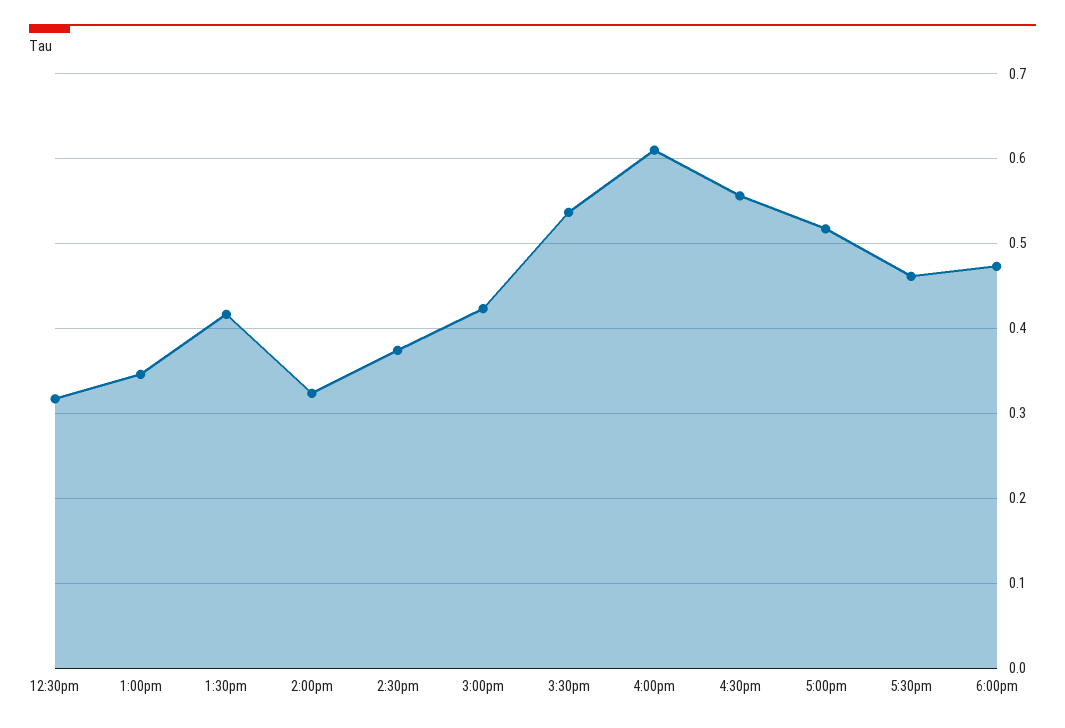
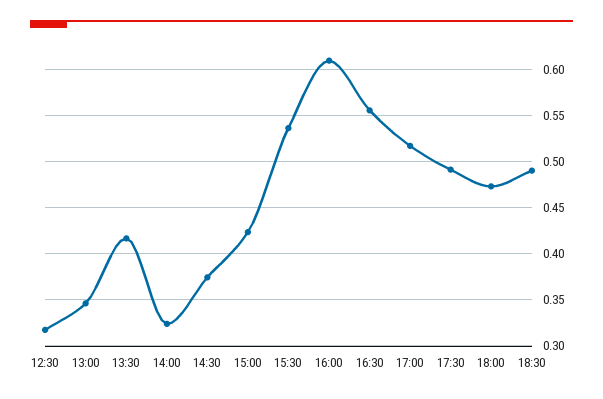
5:30pm: 0.46 -> 0.49
18:30: none -> 0.49

